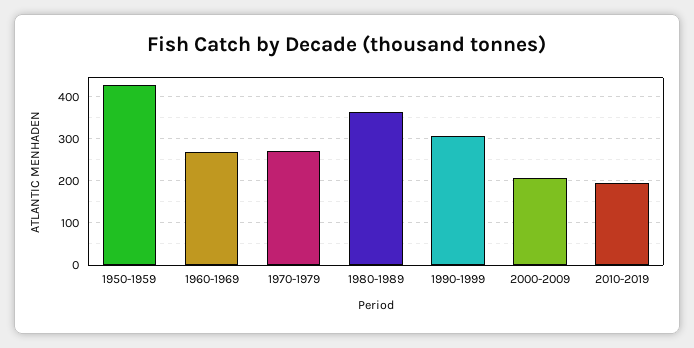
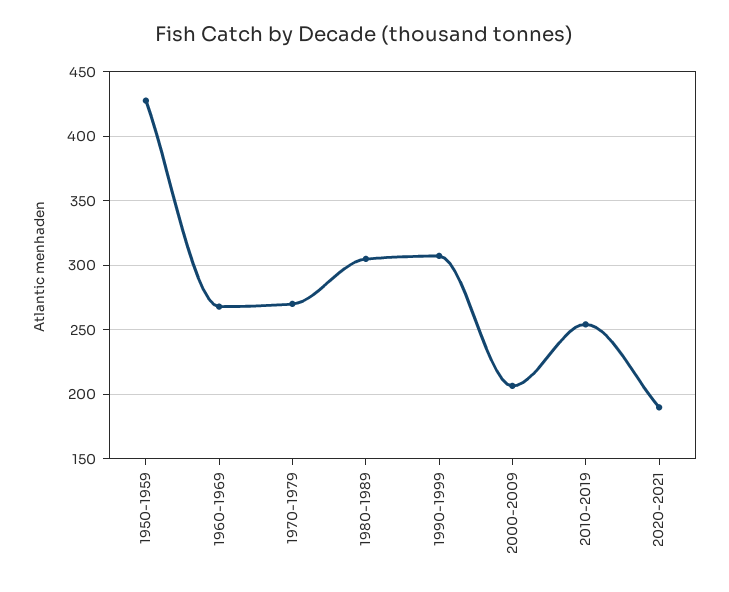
1980-1989: 360 -> 305
2010-2019: 200 -> 255
2020-2021: none -> 190

